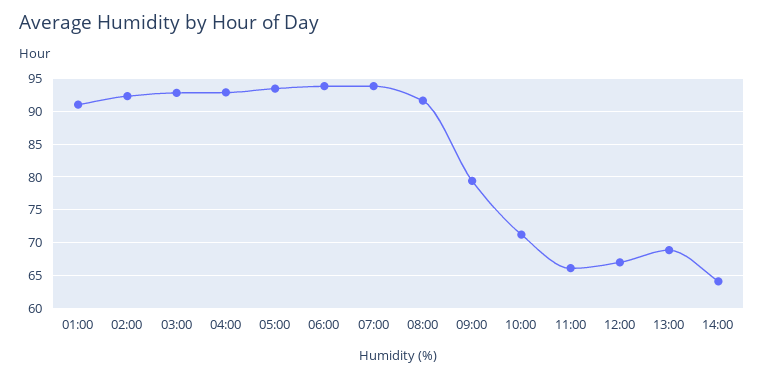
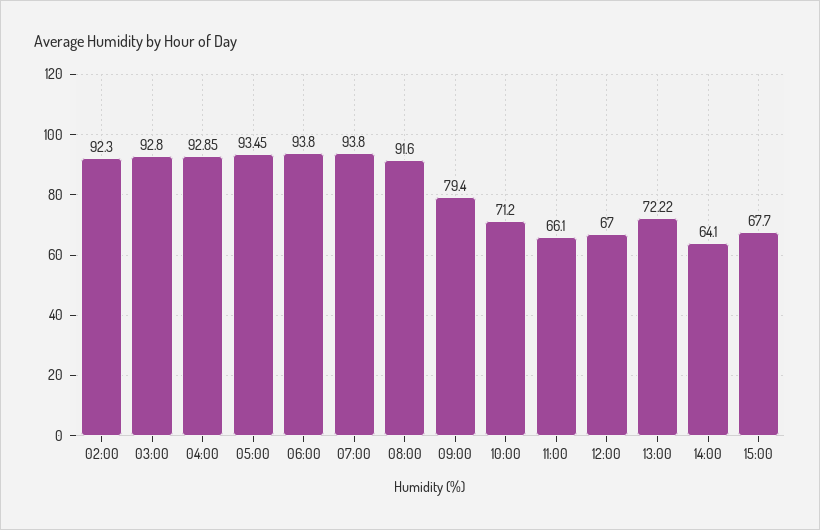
01:00: 91 -> none
13:00: 69 -> 72.22
15:00: none -> 67.7

